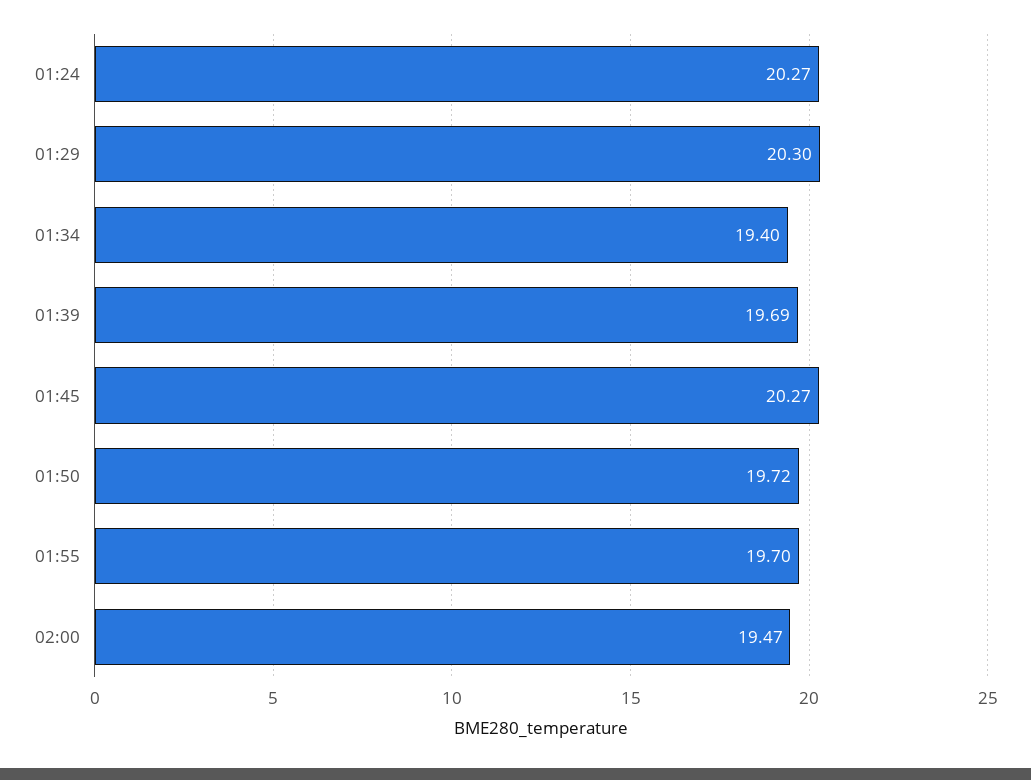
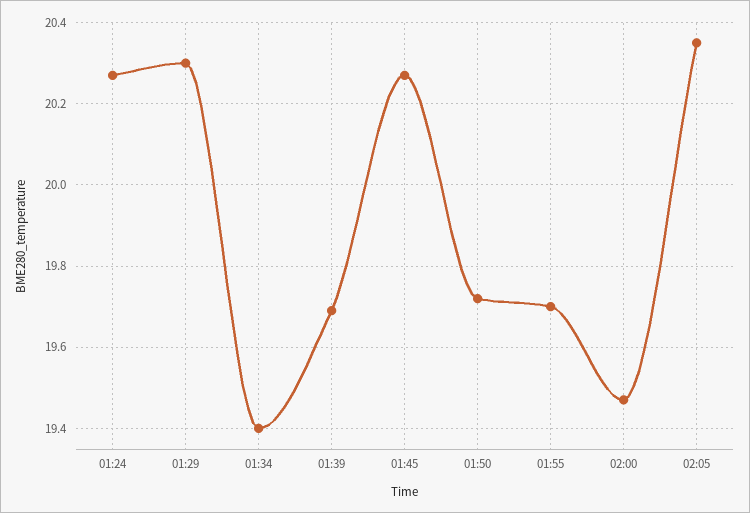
02:05: none -> 20.35

